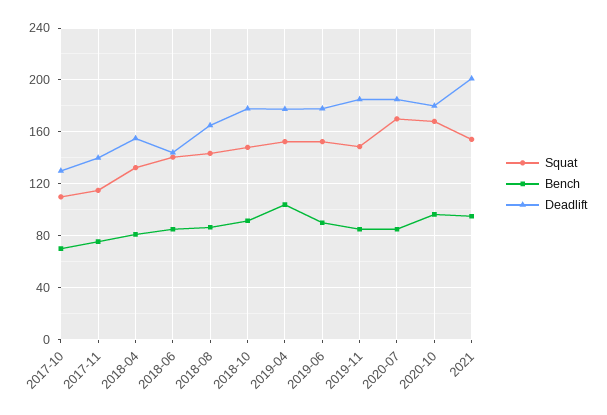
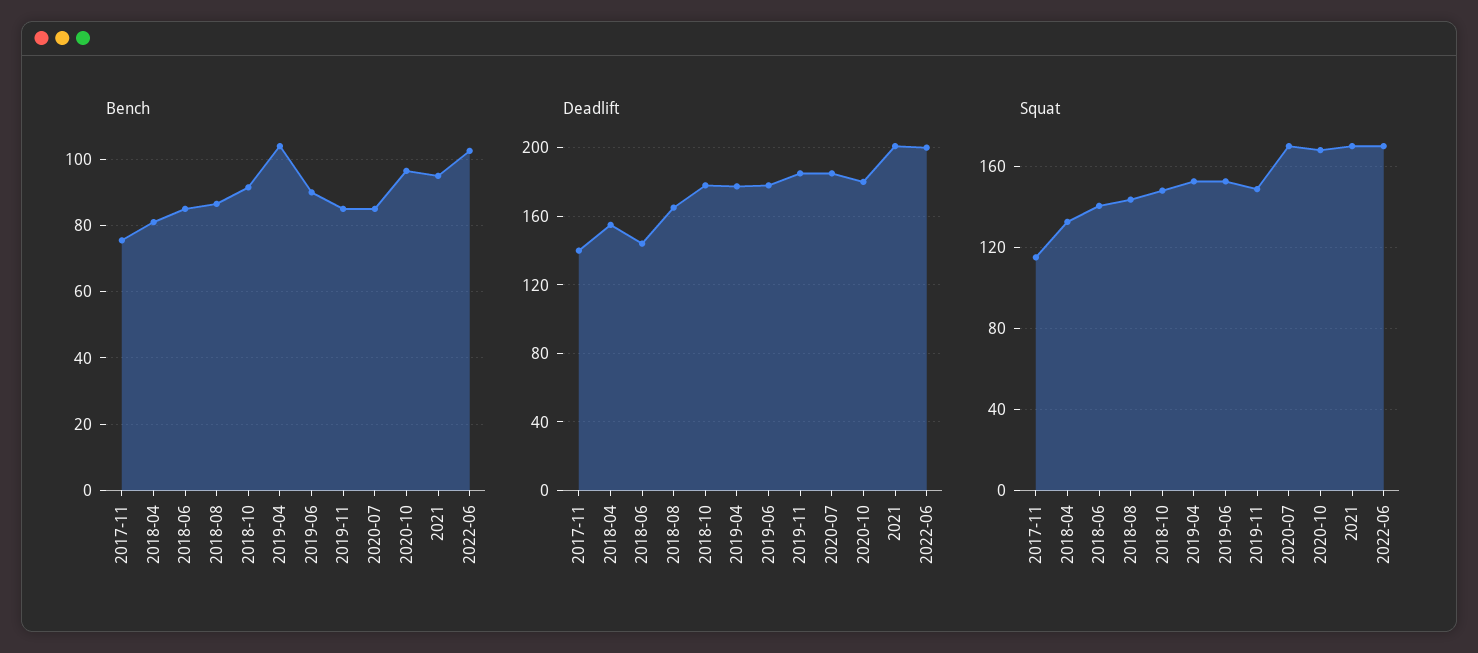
Squat, 2017-10: 110 -> none
Bench, 2017-10: 70 -> none
Deadlift, 2017-10: 130 -> none
Squat, 2021: 155 -> 170
Bench, 2022-06: none -> 102
Deadlift, 2022-06: none -> 200
Squat, 2022-06: none -> 170

